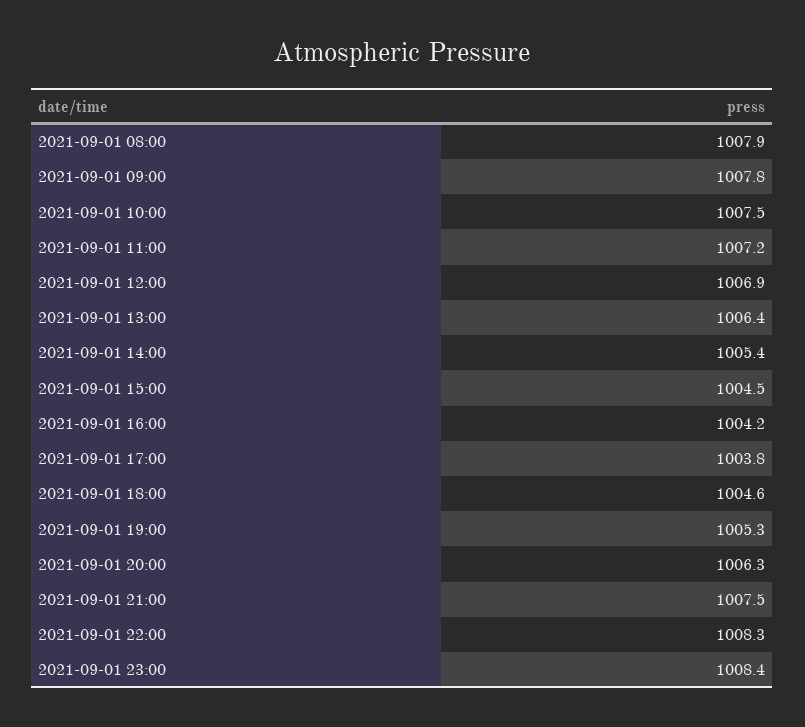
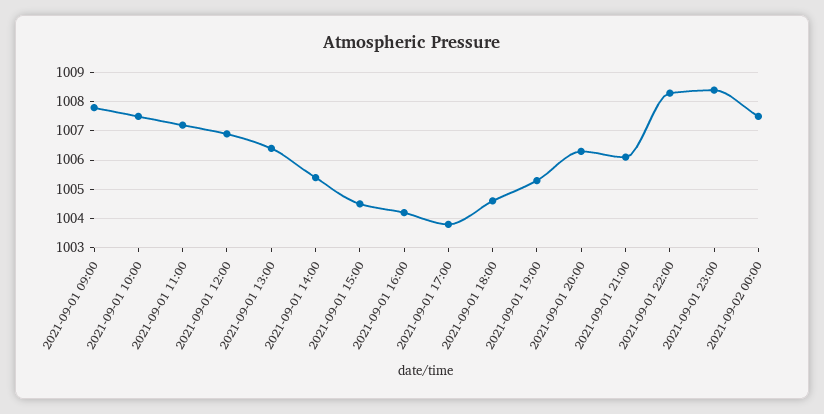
2021-09-01 08:00: 1007.9 -> none
2021-09-01 21:00: 1007.5 -> 1006
2021-09-02 00:00: none -> 1007.5

